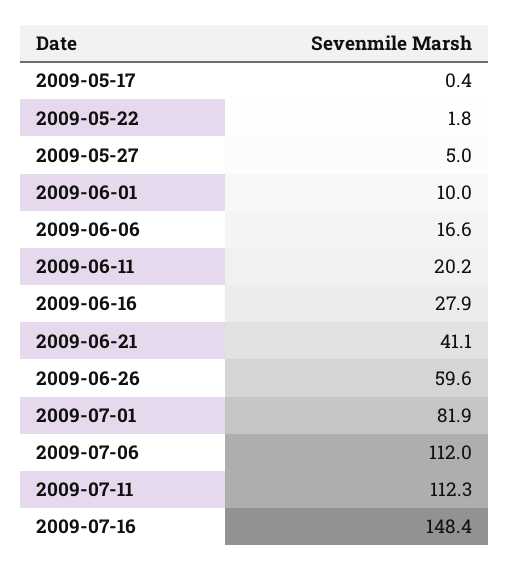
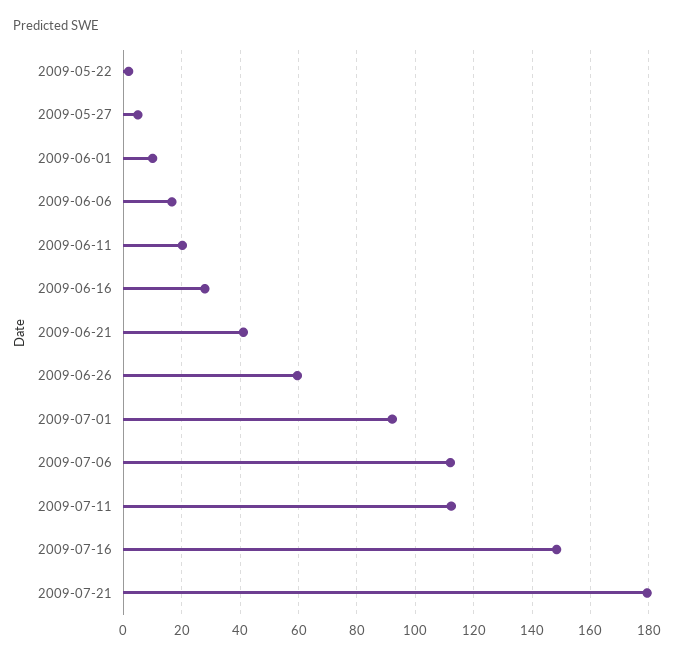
2009-05-17: 0.4 -> none
2009-07-01: 81.9 -> 92.5
2009-07-21: none -> 180

